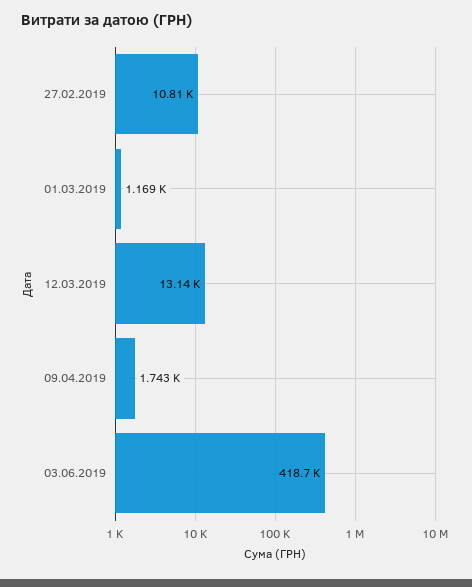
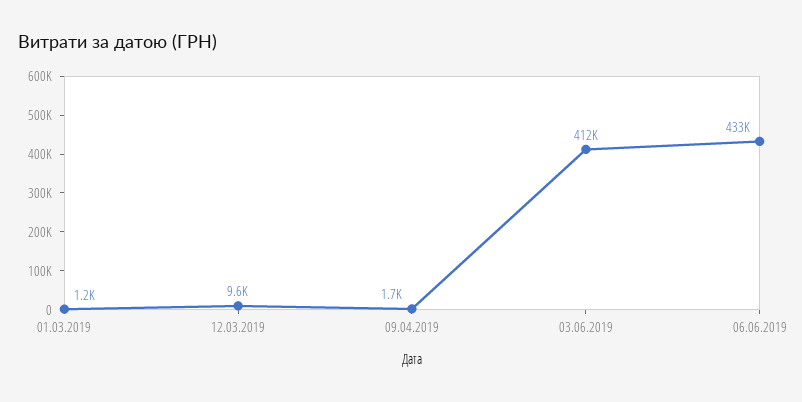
27.02.2019: 10810 -> none
12.03.2019: 13140 -> 9600
03.06.2019: 418700 -> 412000
06.06.2019: none -> 433000

